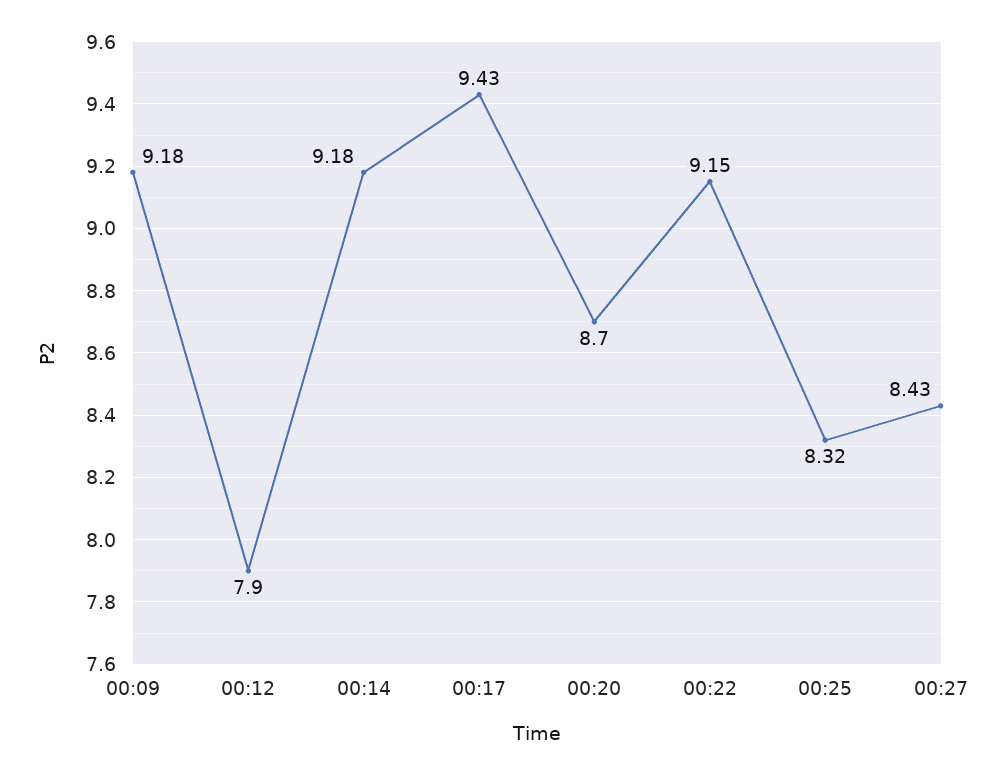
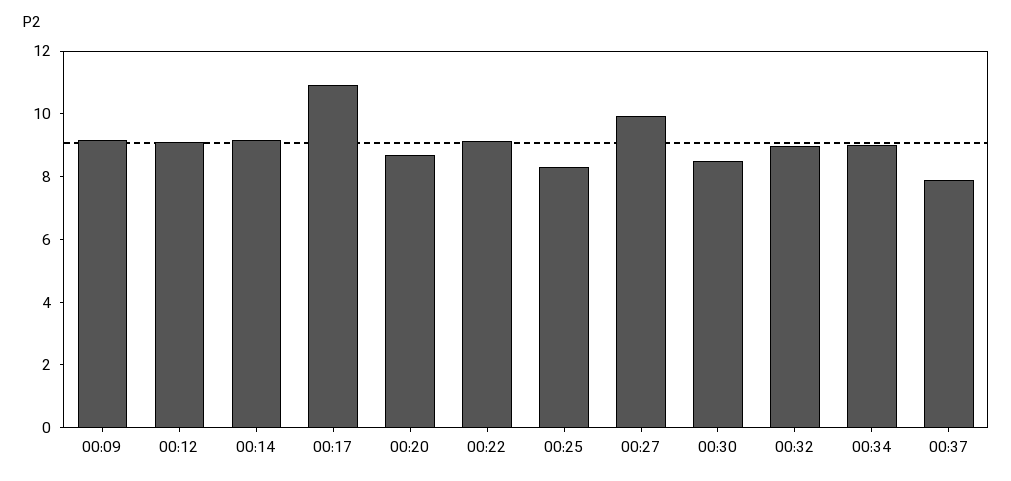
00:12: 7.9 -> 9
00:17: 9.43 -> 11
00:27: 8.43 -> 10
00:30: none -> 8.5
00:32: none -> 9
00:34: none -> 9
00:37: none -> 8

